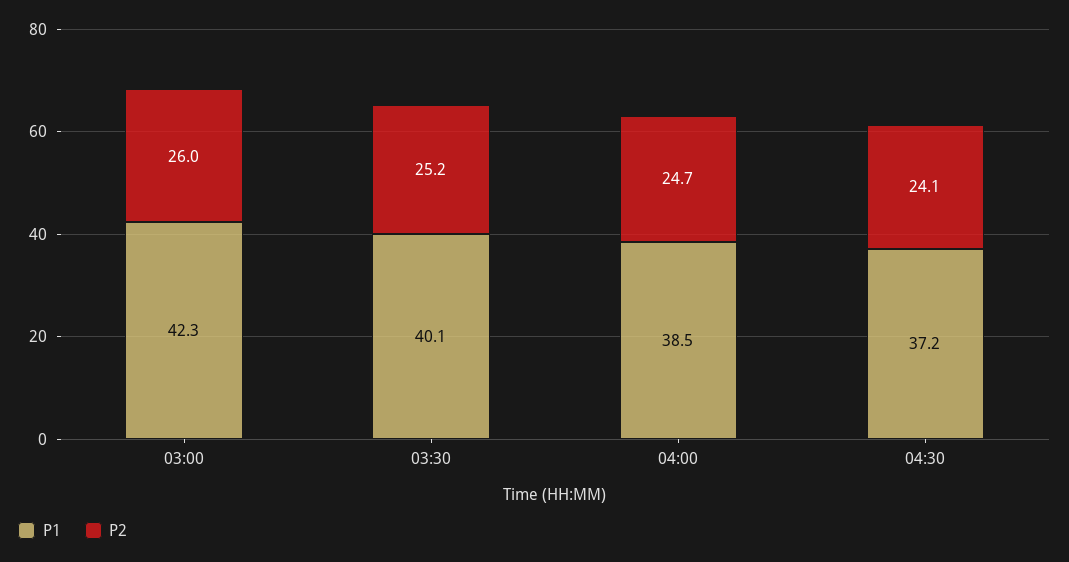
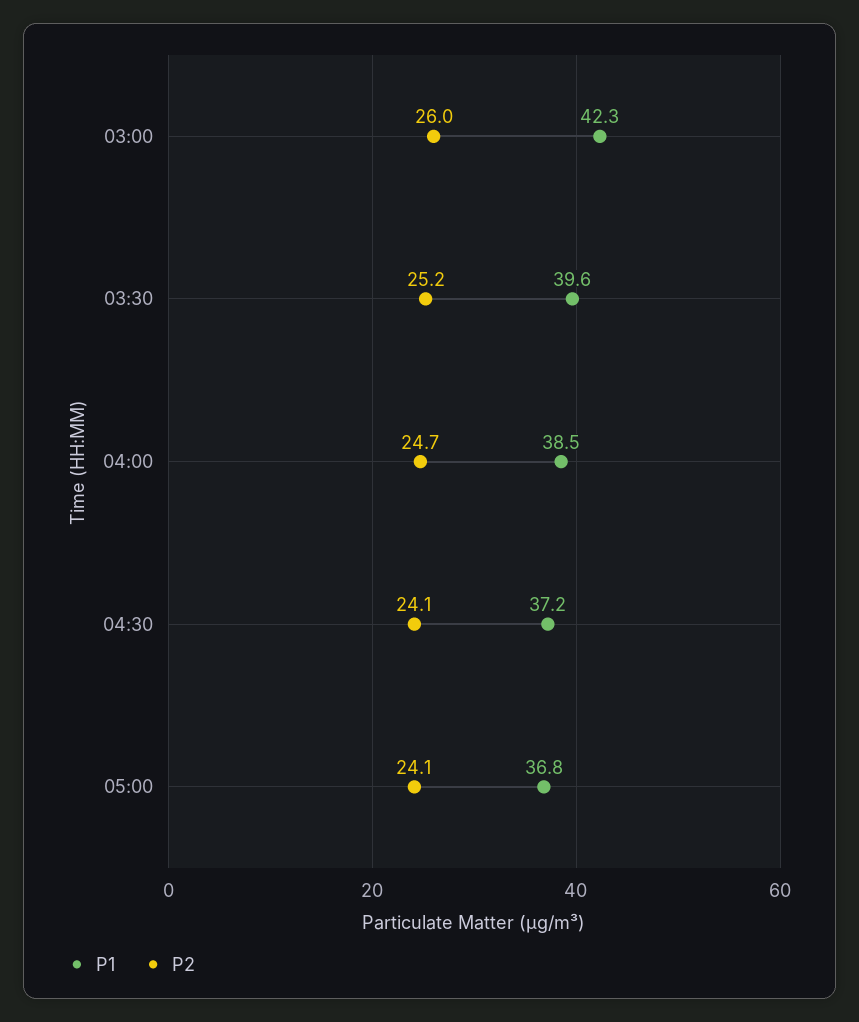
P1, 03:30: 40.1 -> 39.6
P1, 05:00: none -> 36.8
P2, 05:00: none -> 24.1

